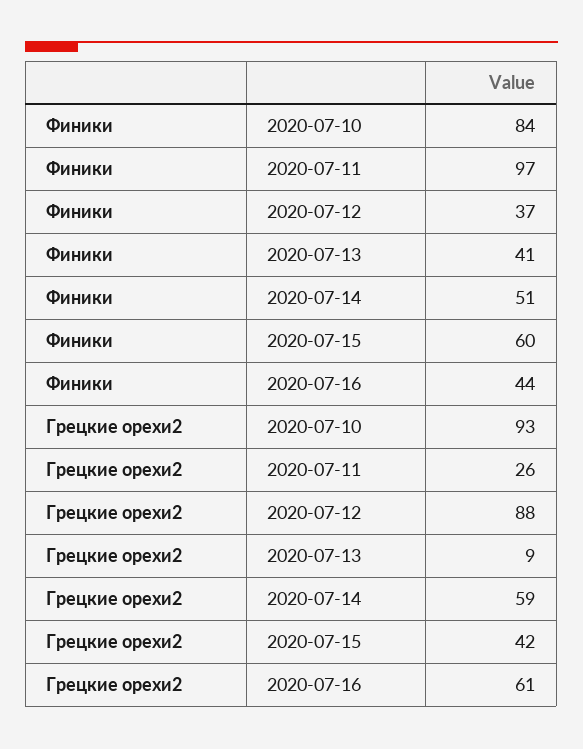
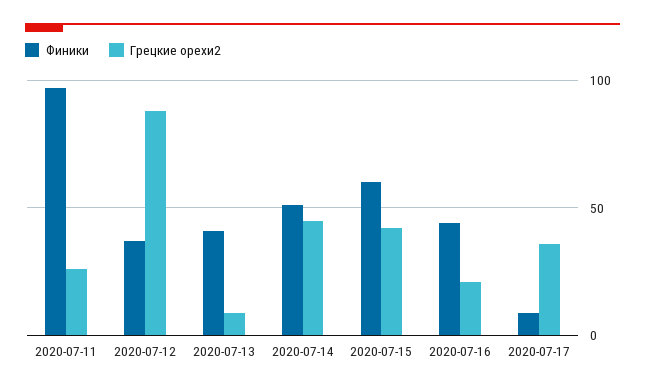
Финики, 2020-07-10: 84 -> none
Грецкие орехи2, 2020-07-10: 93 -> none
Грецкие орехи2, 2020-07-14: 59 -> 45
Грецкие орехи2, 2020-07-16: 61 -> 20
Финики, 2020-07-17: none -> 10
Грецкие орехи2, 2020-07-17: none -> 35

